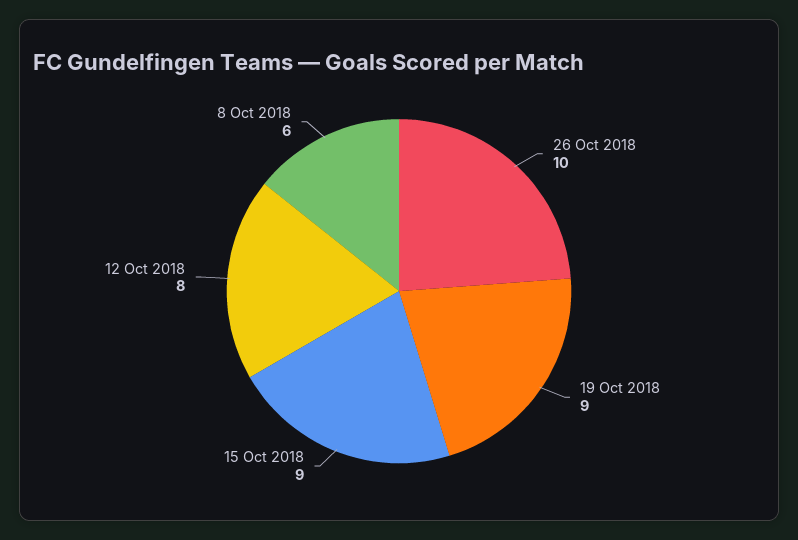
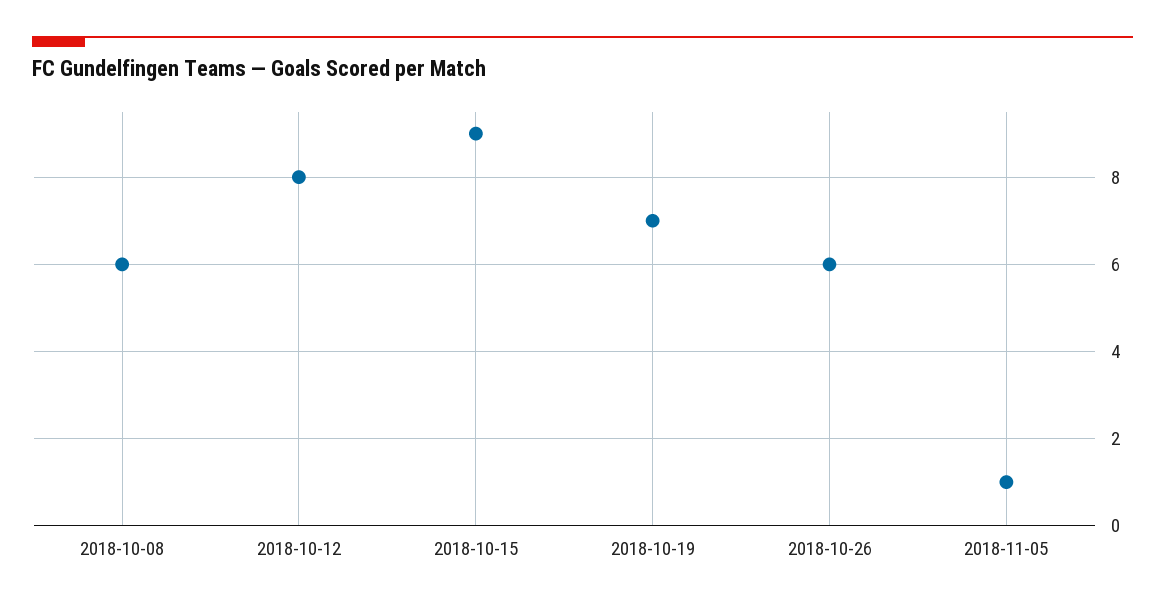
26 Oct 2018: 10 -> 6
19 Oct 2018: 9 -> 7
2018-11-05: none -> 1

